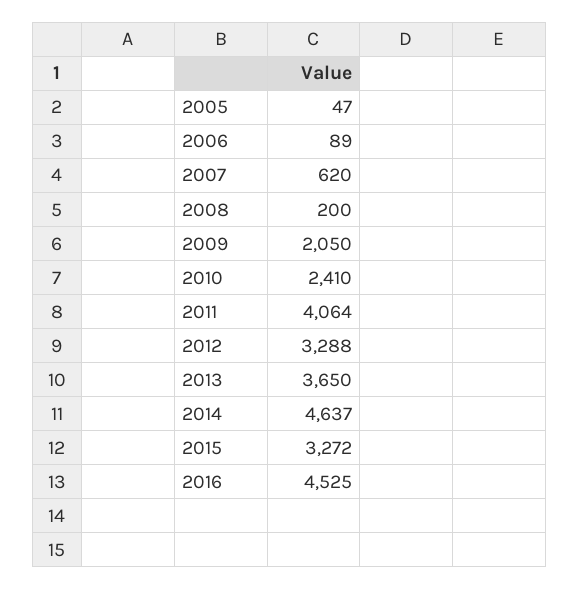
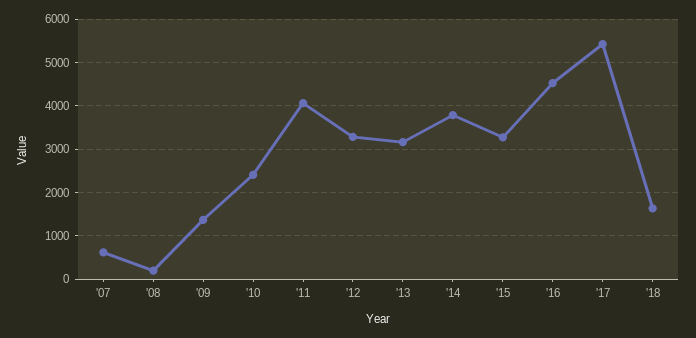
2005: 47 -> none
2006: 89 -> none
2009: 2050 -> 1400
2013: 3650 -> 3200
2014: 4637 -> 3800
'17: none -> 5400
'18: none -> 1600

